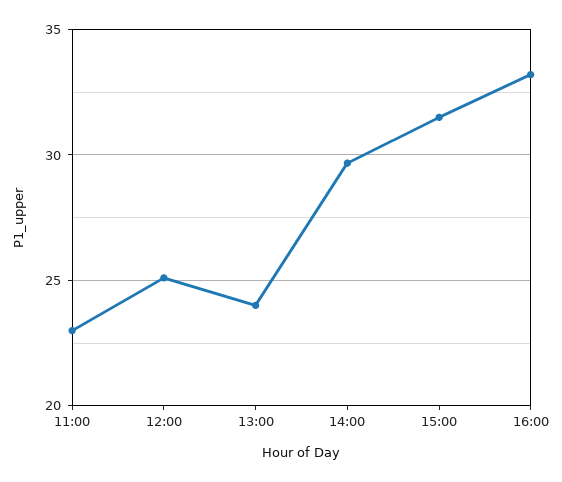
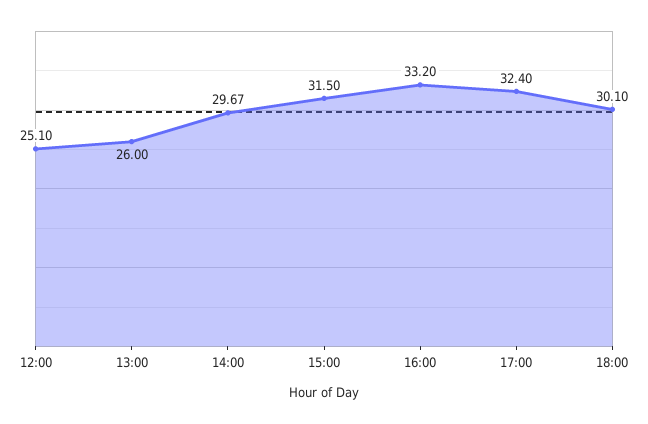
11:00: 23 -> none
13:00: 24 -> 26
17:00: none -> 32.4
18:00: none -> 30.1

